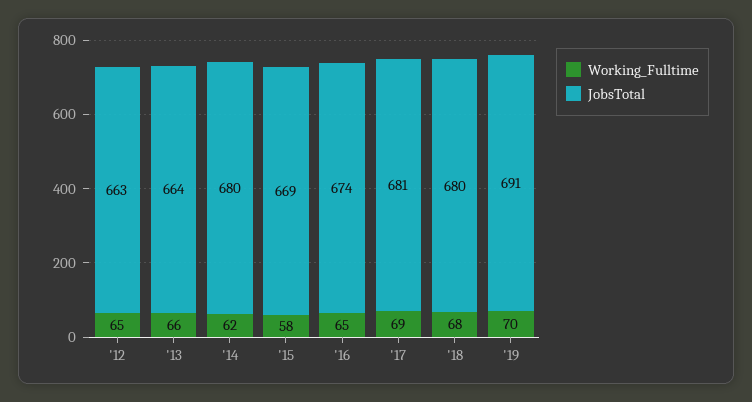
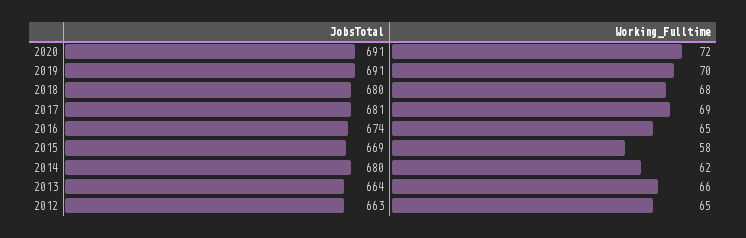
JobsTotal, 2020: none -> 691
Working_Fulltime, 2020: none -> 72

